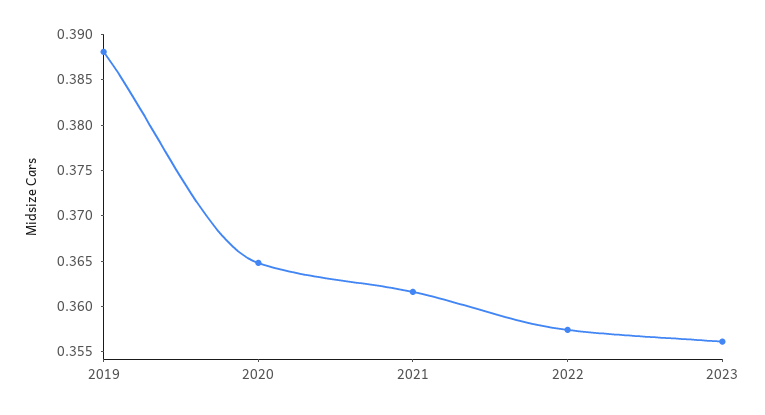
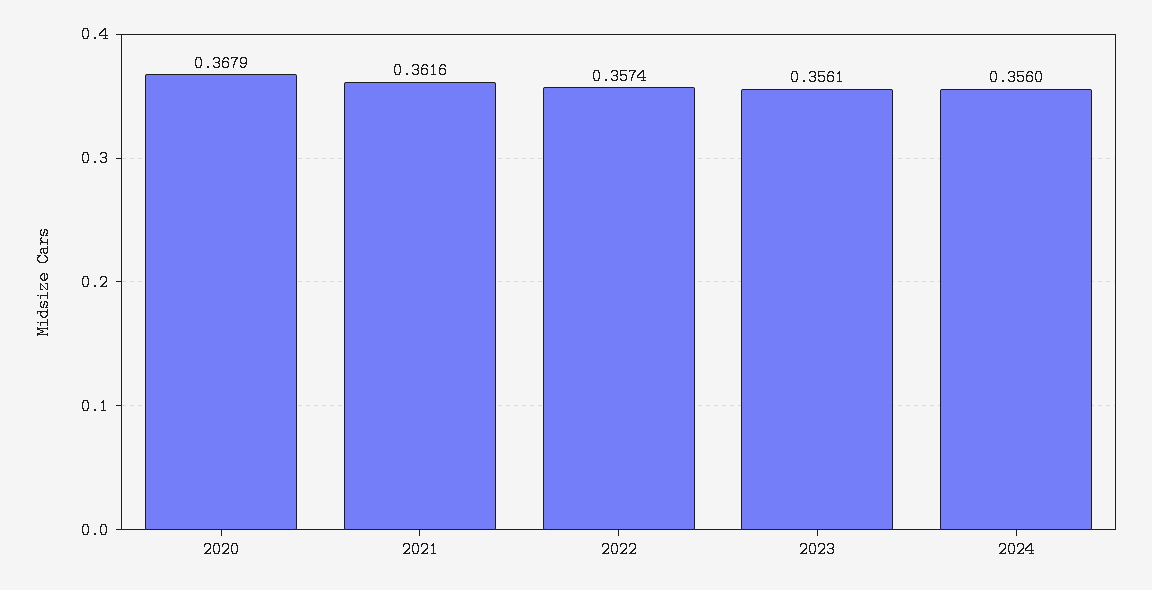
2019: 0.388 -> none
2020: 0.365 -> 0.3679
2024: none -> 0.356

